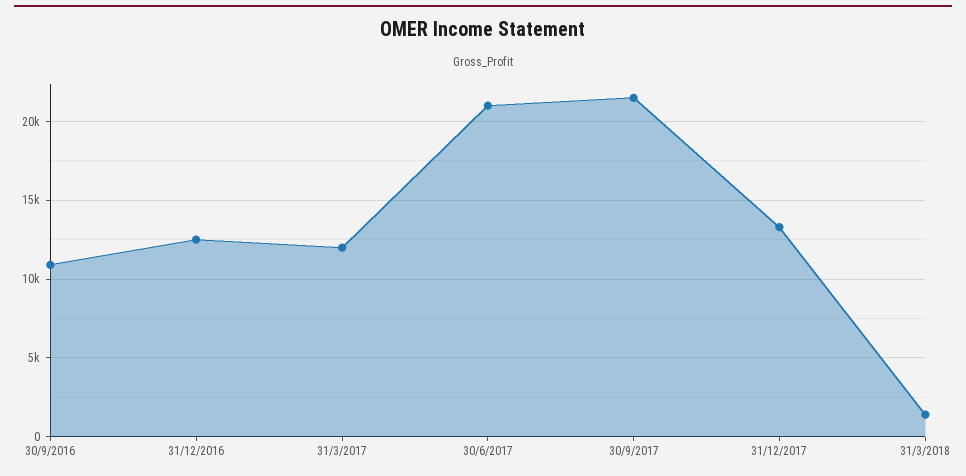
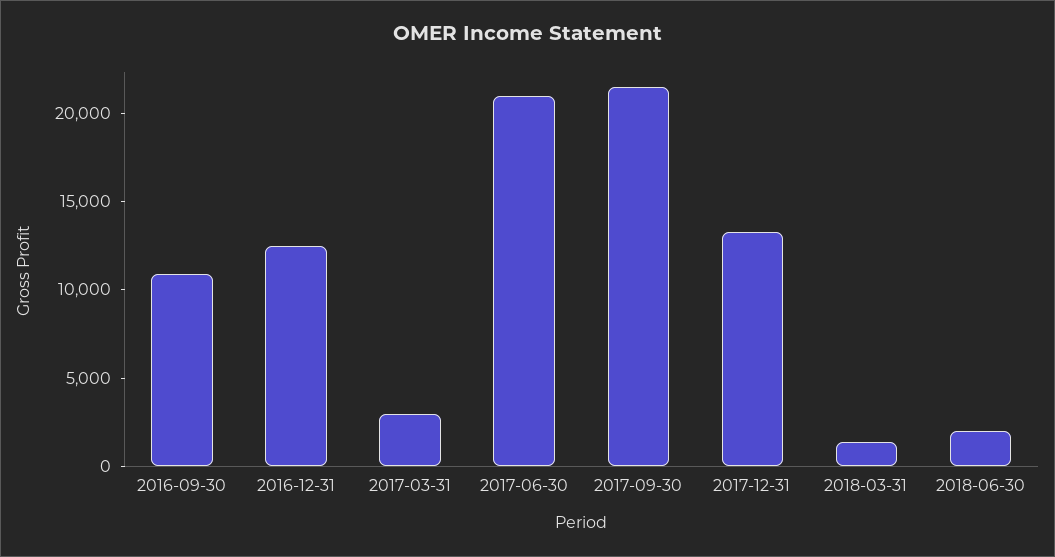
31/3/2017: 12000 -> 3000
2018-06-30: none -> 2000

